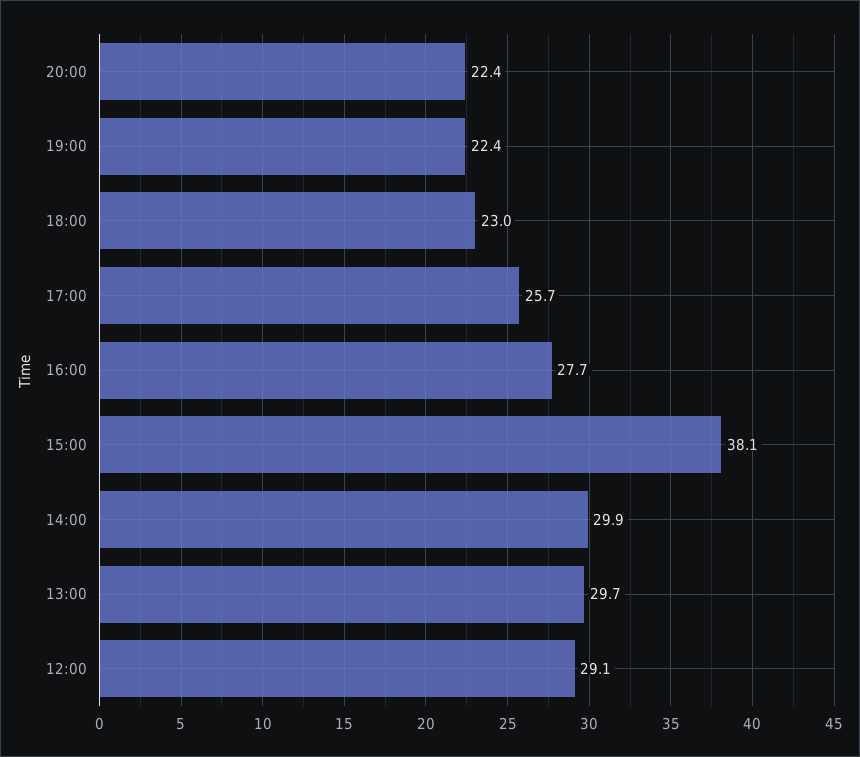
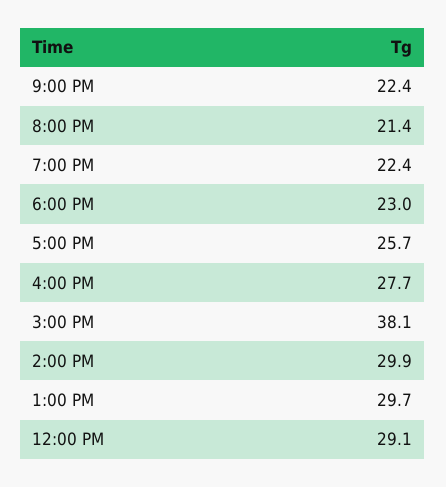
20:00: 22.4 -> 21.4
9:00 PM: none -> 22.4

